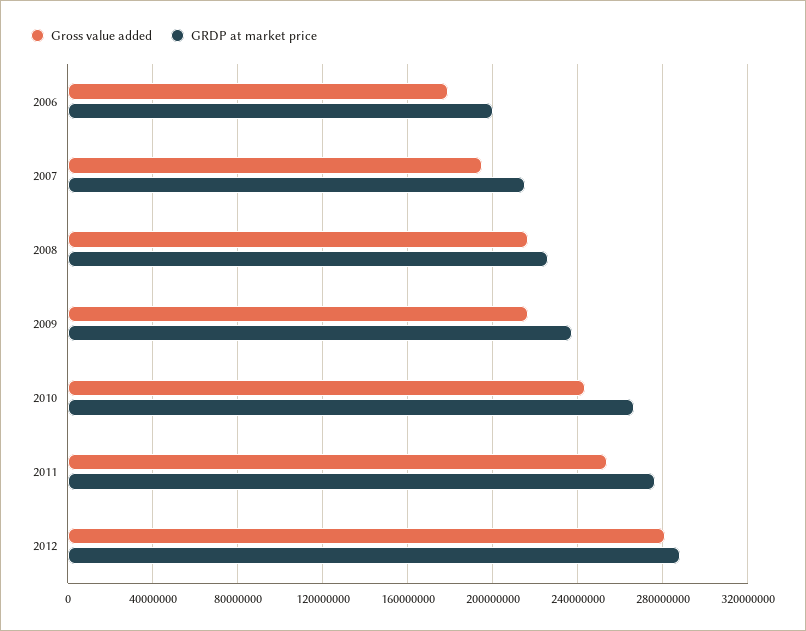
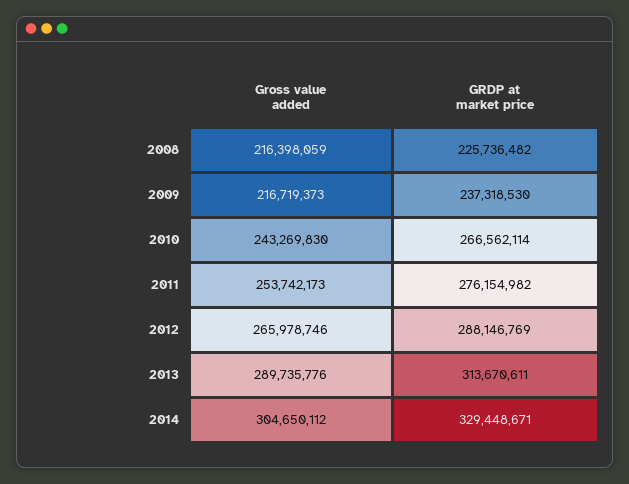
Gross value added, 2006: 180000000 -> none
GRDP at market price, 2006: 200000000 -> none
Gross value added, 2007: 195000000 -> none
GRDP at market price, 2007: 215000000 -> none
Gross value added, 2012: 280000000 -> 265978746
Gross value added, 2013: none -> 289735776
GRDP at market price, 2013: none -> 313670611
Gross value added, 2014: none -> 304650112
GRDP at market price, 2014: none -> 329448671

